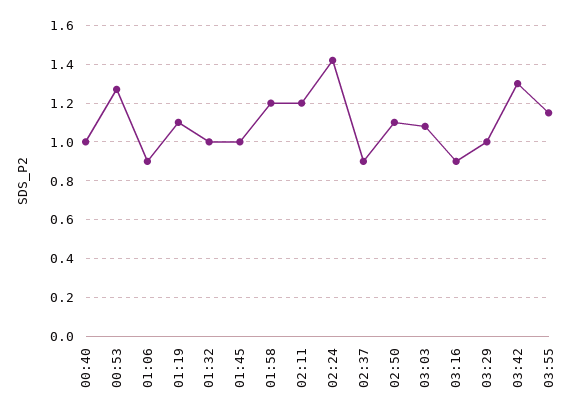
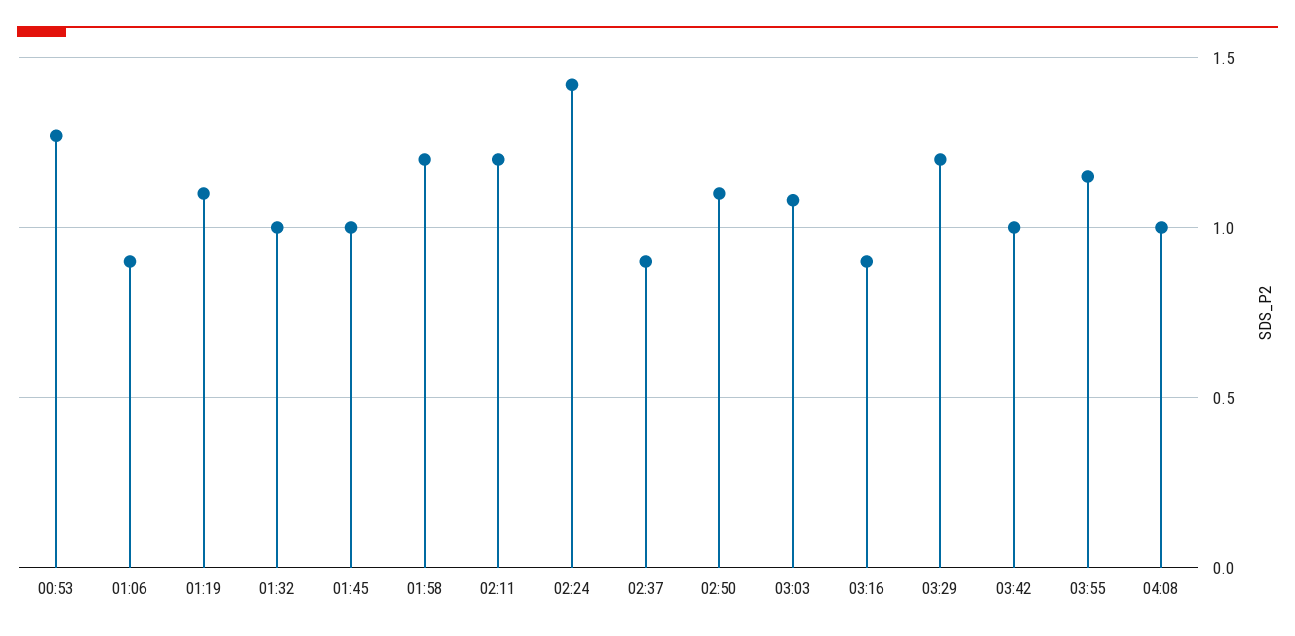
00:40: 1 -> none
03:29: 1 -> 1.2
03:42: 1.3 -> 1
04:08: none -> 1

